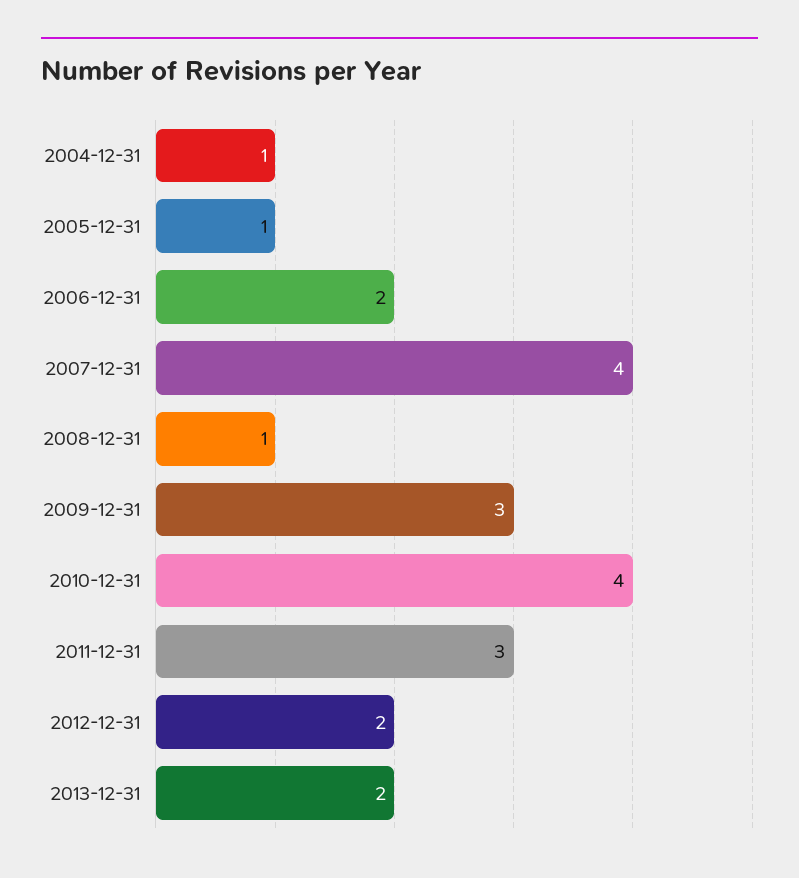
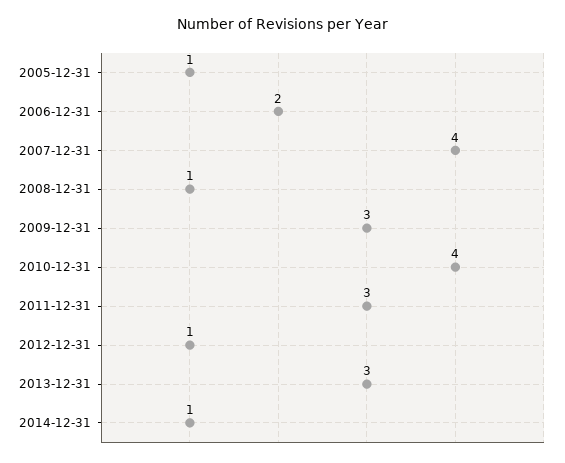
2004-12-31: 1 -> none
2012-12-31: 2 -> 1
2013-12-31: 2 -> 3
2014-12-31: none -> 1

